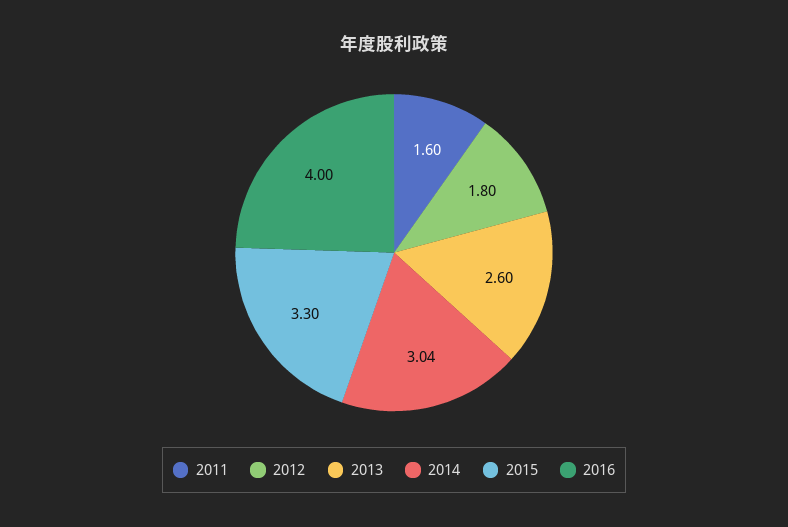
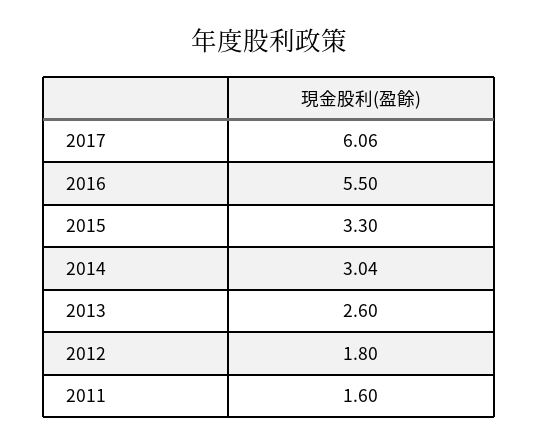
2016: 4 -> 5.5
2017: none -> 6.06

